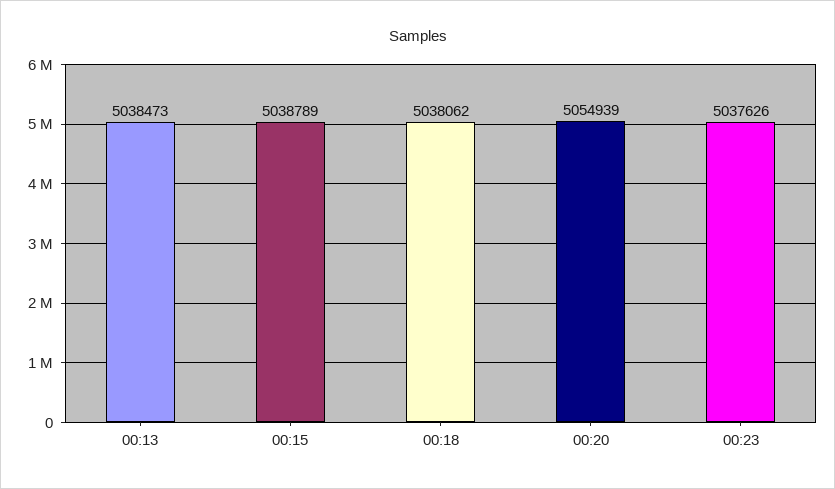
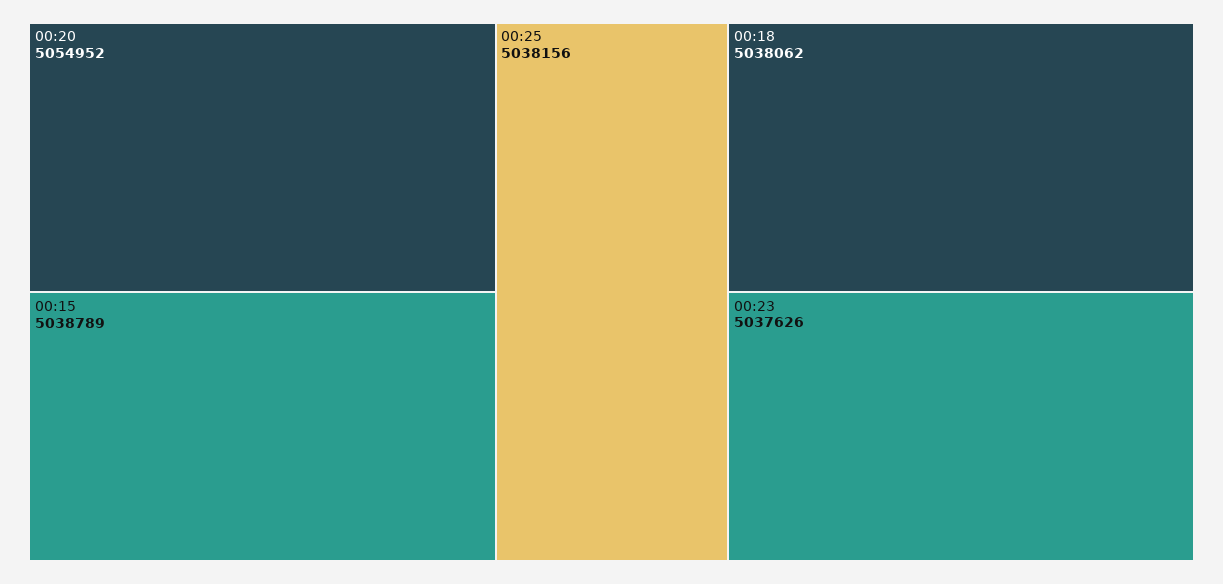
00:13: 5038473 -> none
00:20: 5054939 -> 5054952
00:25: none -> 5038156

